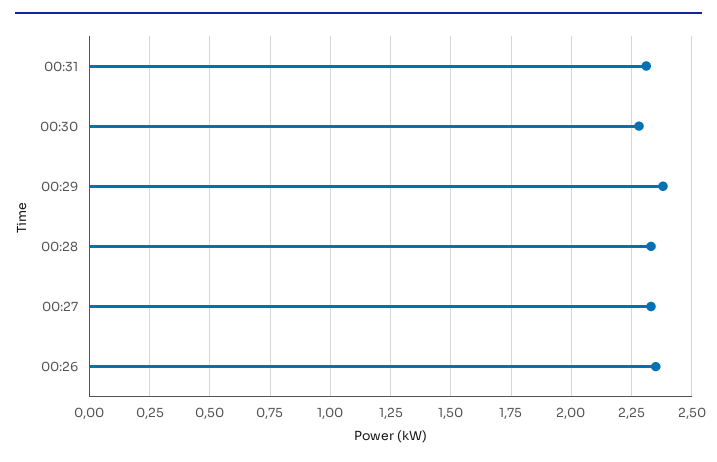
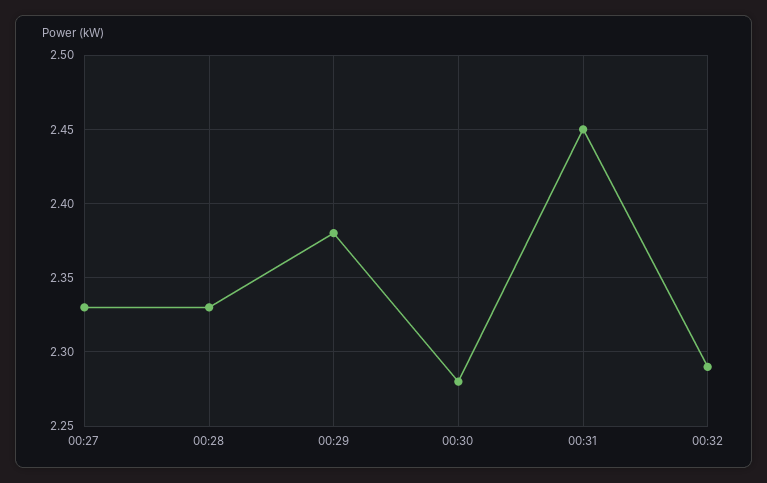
00:31: 2.3 -> 2.45
00:26: 2.35 -> none
00:32: none -> 2.29

